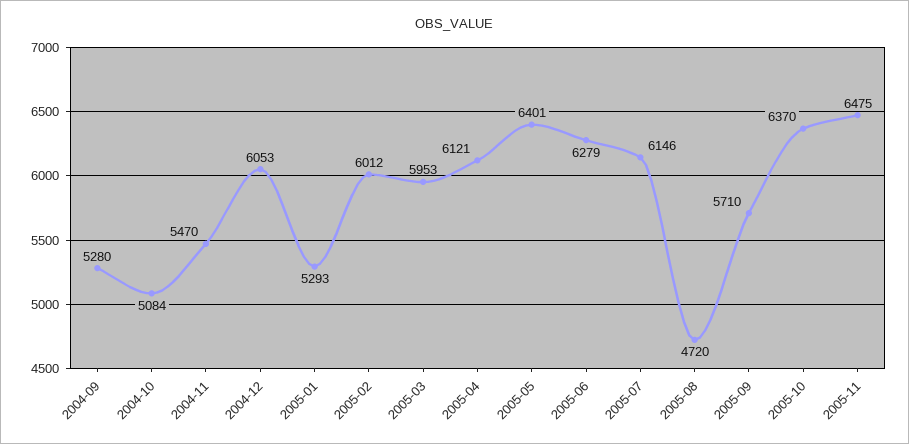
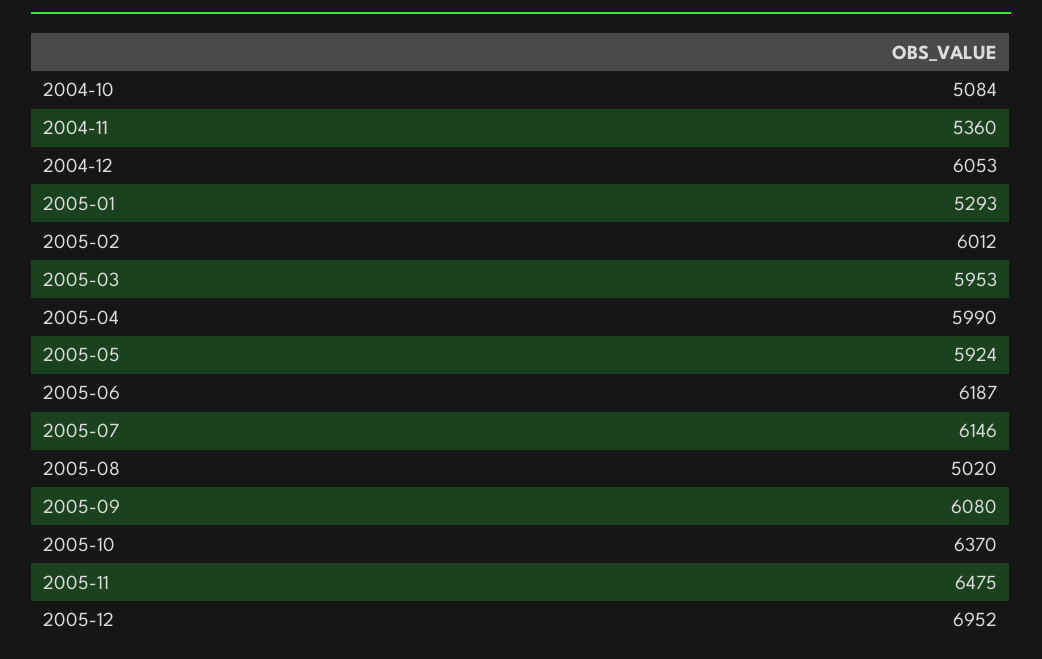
2004-09: 5280 -> none
2004-11: 5470 -> 5360
2005-04: 6121 -> 5990
2005-05: 6401 -> 5924
2005-06: 6279 -> 6187
2005-08: 4720 -> 5020
2005-09: 5710 -> 6080
2005-12: none -> 6952

